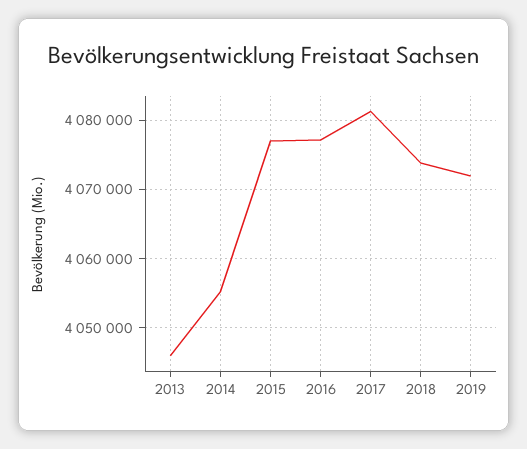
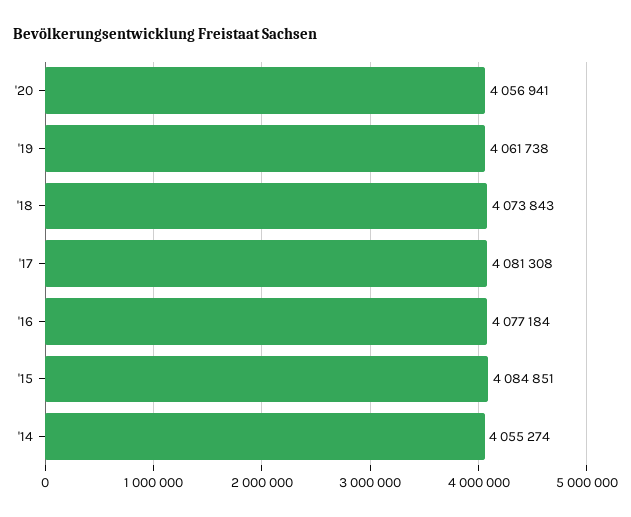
2013: 4046000 -> none
2015: 4077000 -> 4084851
2019: 4072000 -> 4061738
'20: none -> 4056941

